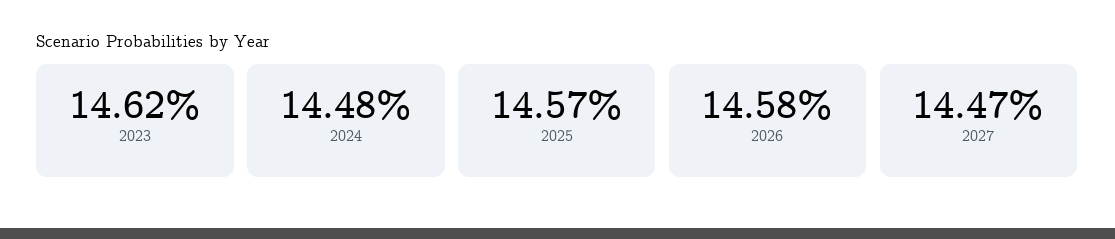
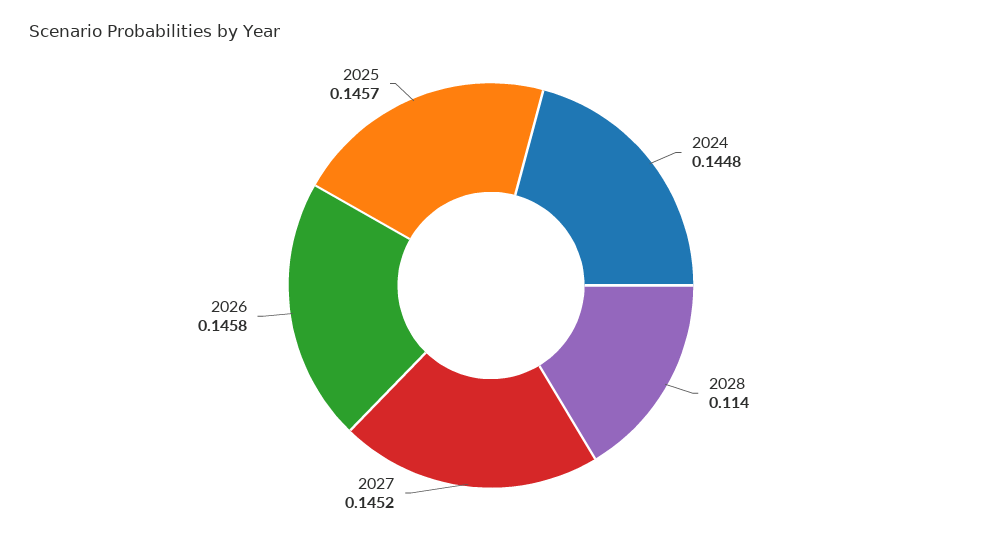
2023: 0.1462 -> none
2027: 0.1447 -> 0.1452
2028: none -> 0.114

